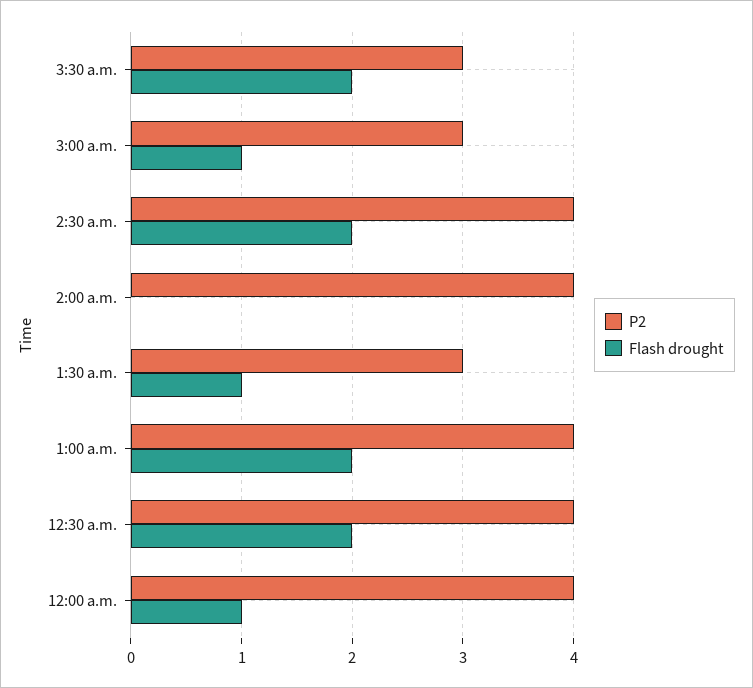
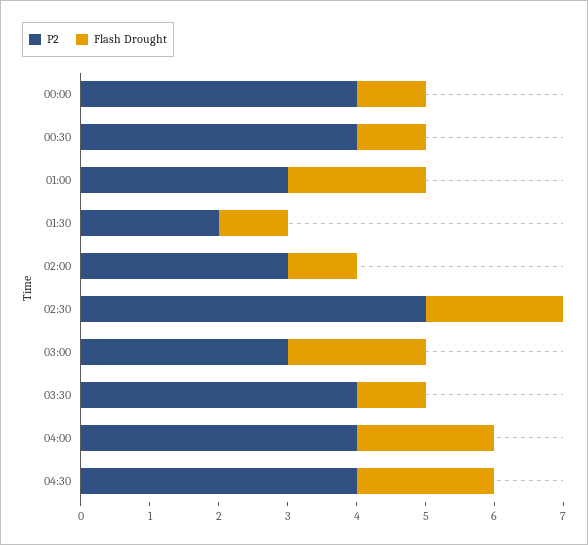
P2, 3:30 a.m.: 3 -> 4
Flash drought, 3:30 a.m.: 2 -> 1
Flash drought, 3:00 a.m.: 1 -> 2
P2, 2:30 a.m.: 4 -> 5
P2, 2:00 a.m.: 4 -> 3
Flash drought, 2:00 a.m.: 0 -> 1
P2, 1:30 a.m.: 3 -> 2
P2, 1:00 a.m.: 4 -> 3
Flash drought, 12:30 a.m.: 2 -> 1
P2, 04:00: none -> 4
Flash drought, 04:00: none -> 2
P2, 04:30: none -> 4
Flash drought, 04:30: none -> 2

